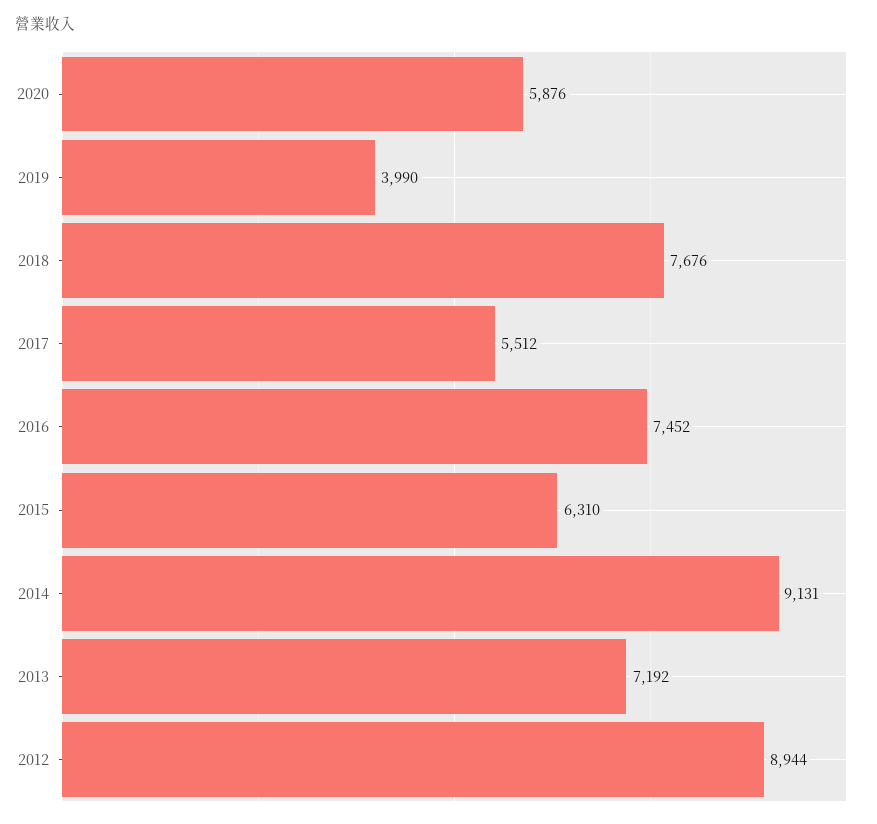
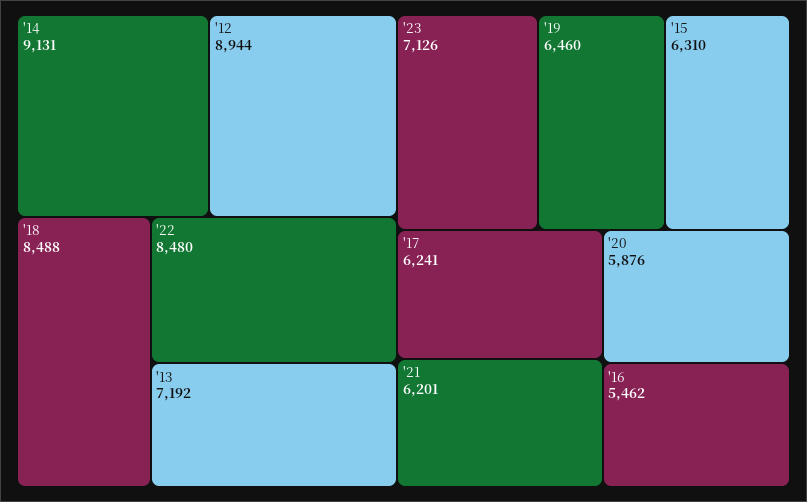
2019: 3990 -> 6460
2018: 7676 -> 8488
2017: 5512 -> 6241
2016: 7452 -> 5462
'22: none -> 8480
'23: none -> 7126
'21: none -> 6201

